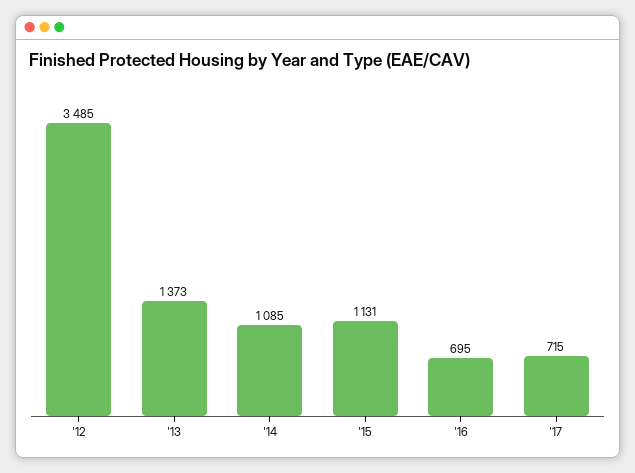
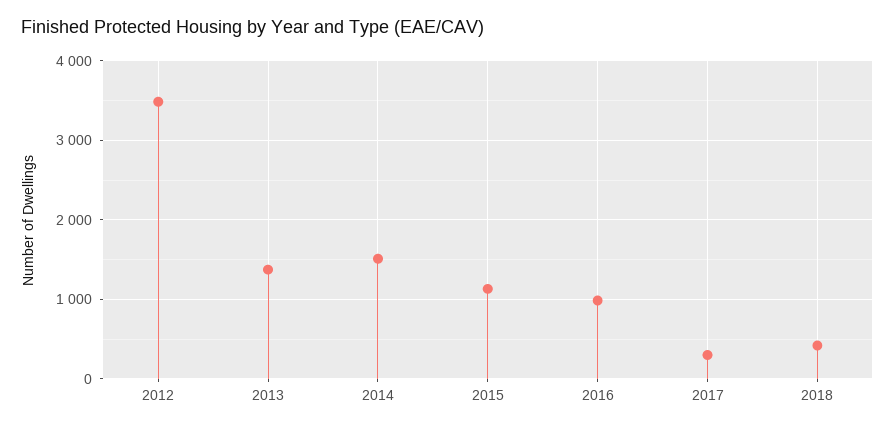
'14: 1085 -> 1500
'16: 695 -> 1000
'17: 715 -> 300
2018: none -> 400

